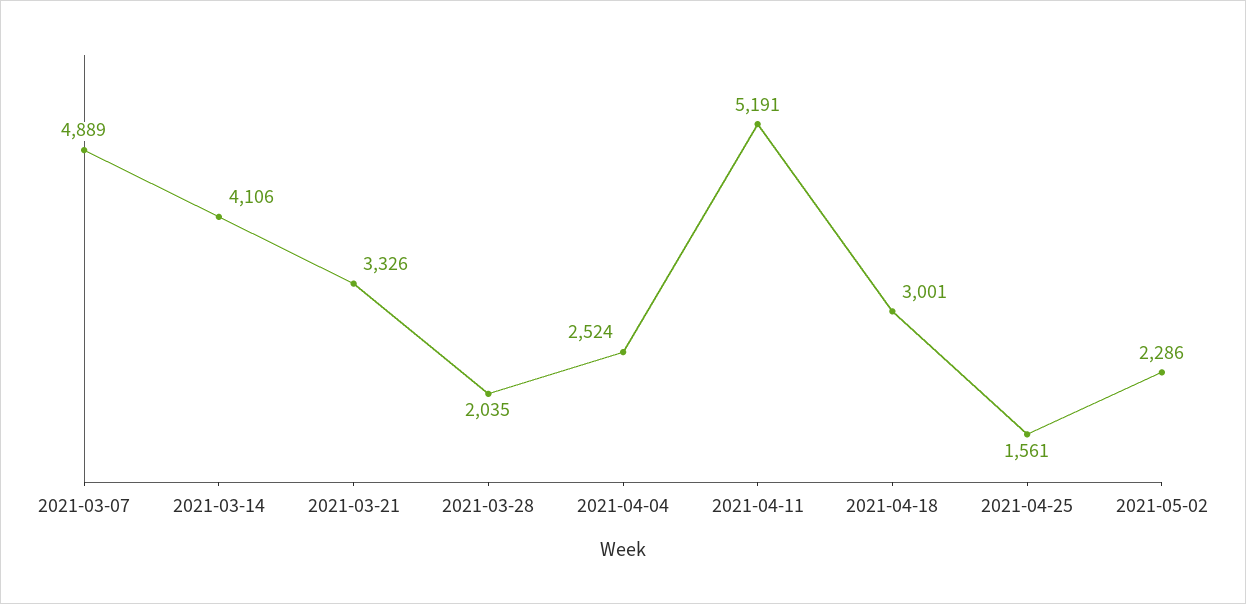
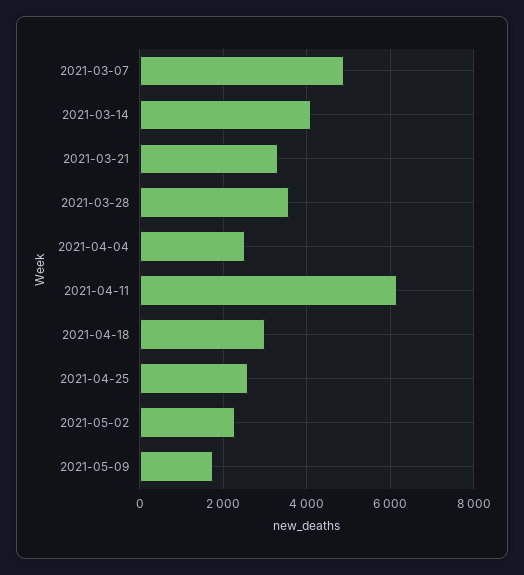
2021-03-28: 2035 -> 3600
2021-04-11: 5191 -> 6200
2021-04-25: 1561 -> 2600
2021-05-09: none -> 1800

